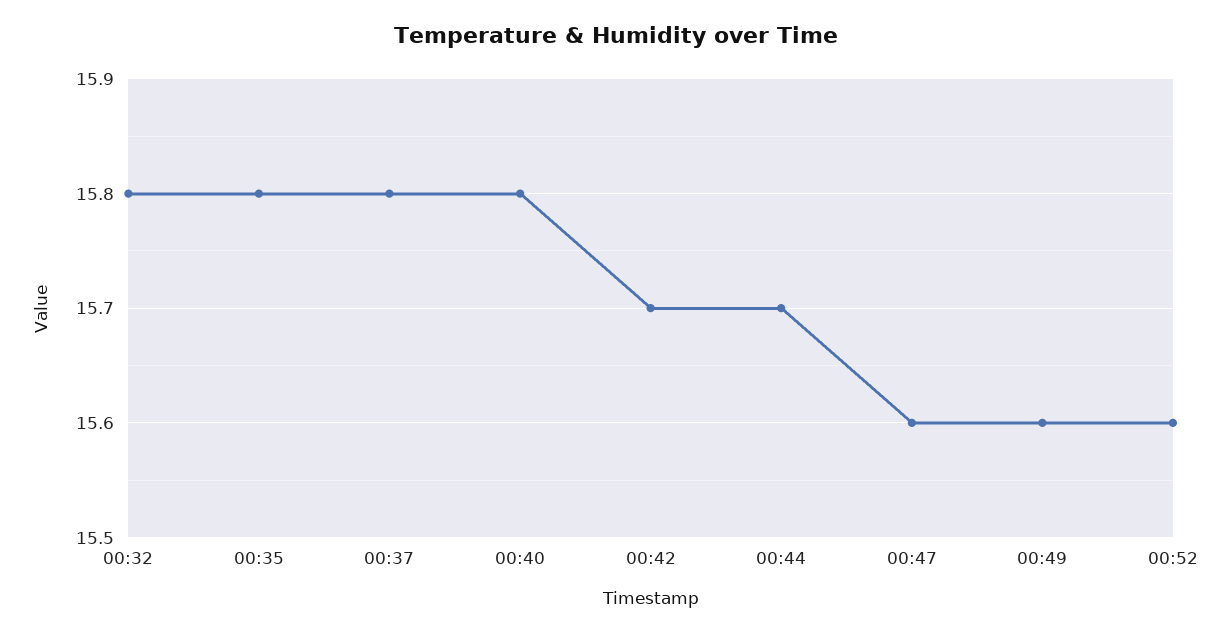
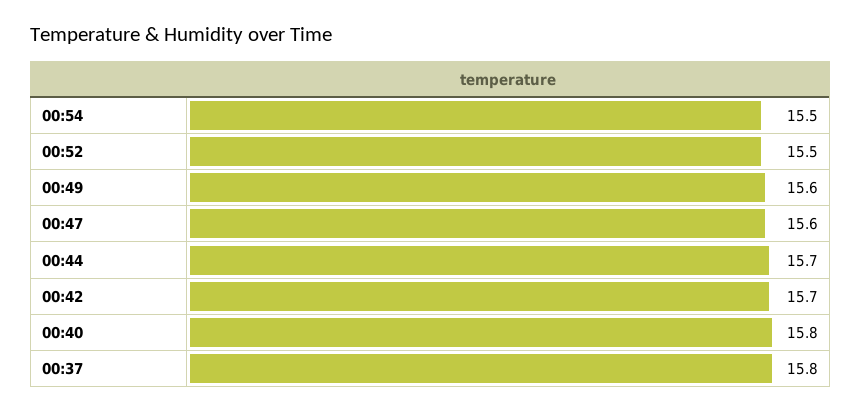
00:32: 15.8 -> none
00:35: 15.8 -> none
00:52: 15.6 -> 15.5
00:54: none -> 15.5

